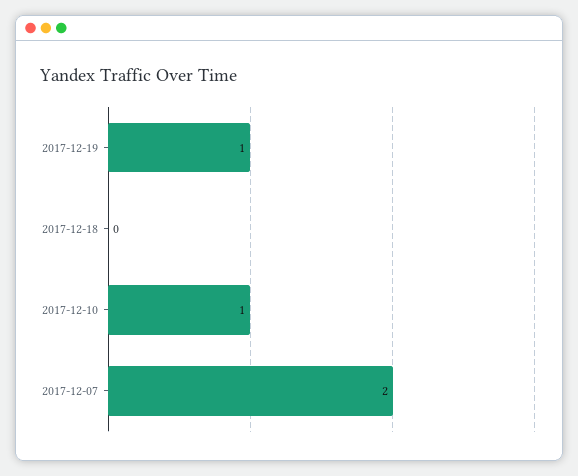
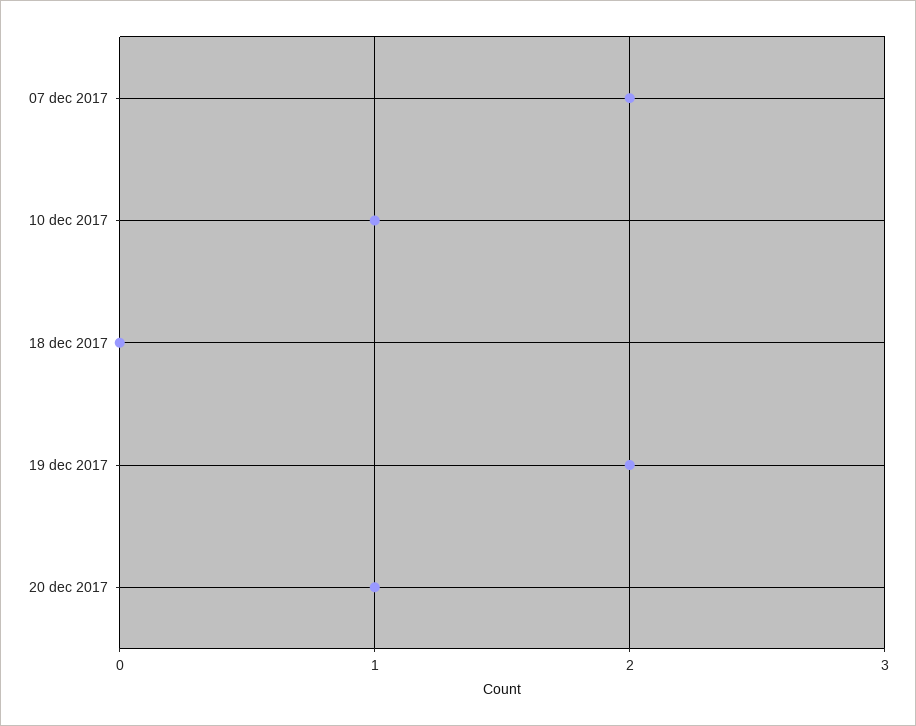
2017-12-19: 1 -> 2
20 dec 2017: none -> 1

